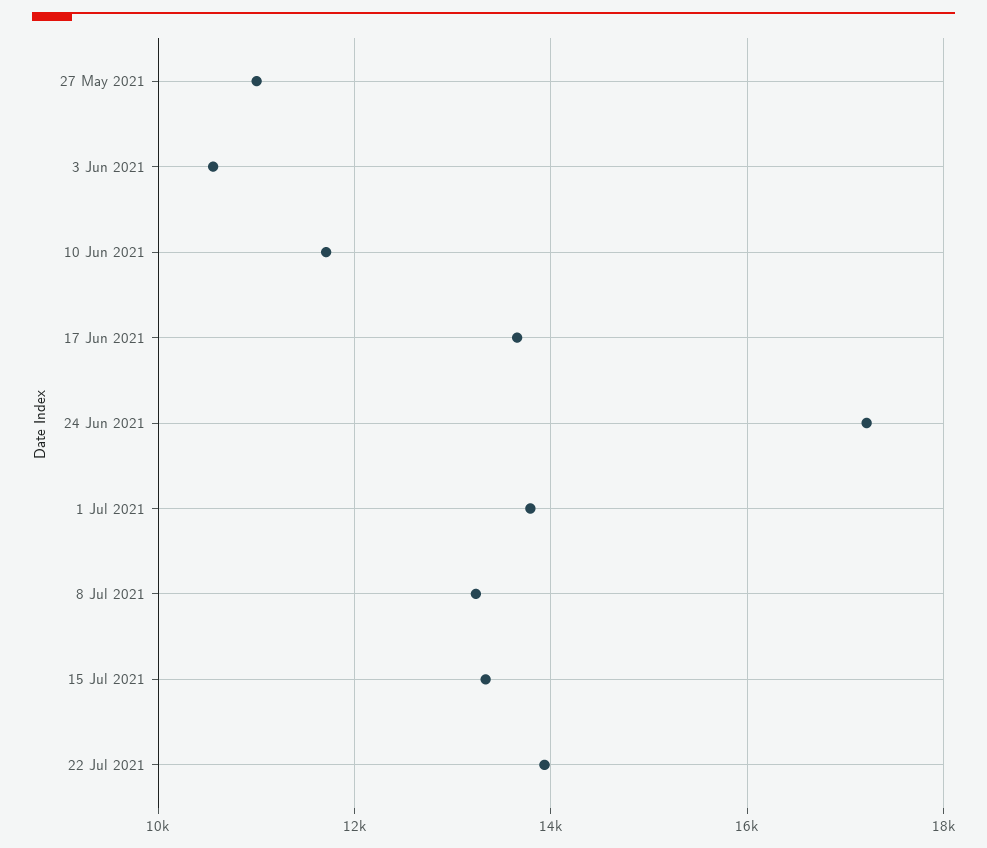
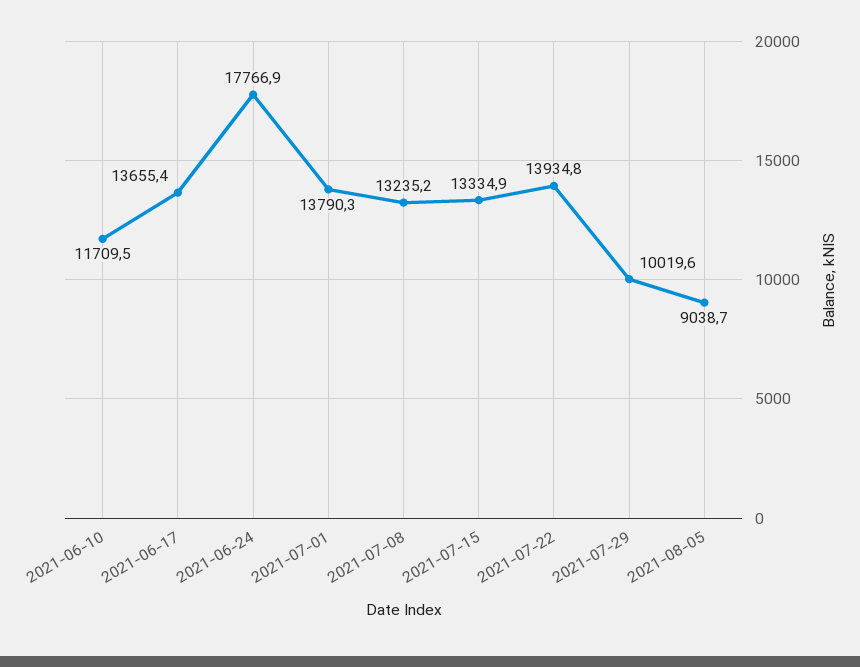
27 May 2021: 11000 -> none
3 Jun 2021: 10600 -> none
24 Jun 2021: 17200 -> 17766.9
2021-07-29: none -> 10019.6
2021-08-05: none -> 9038.7

